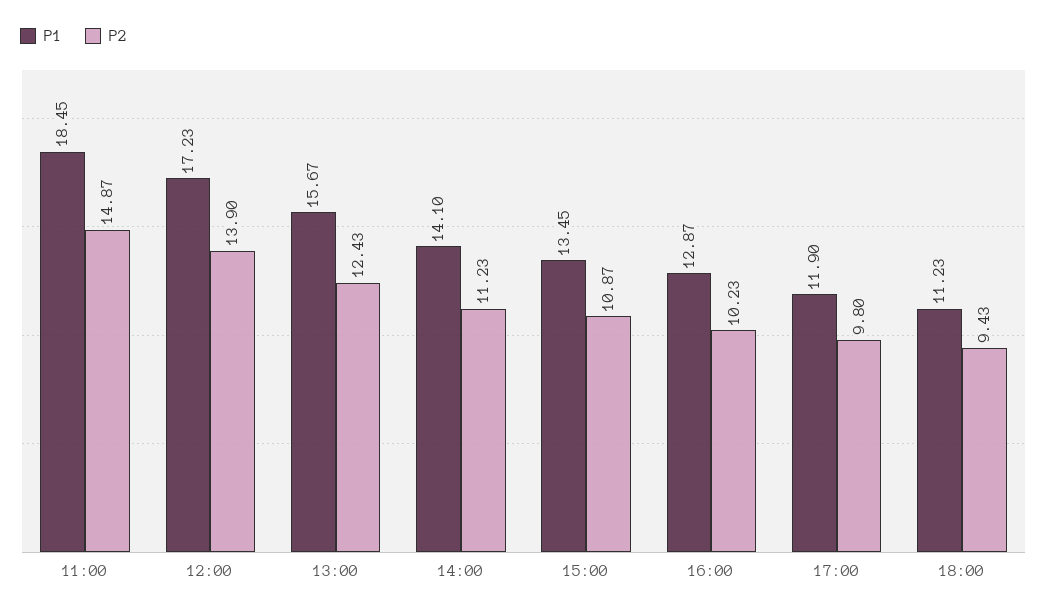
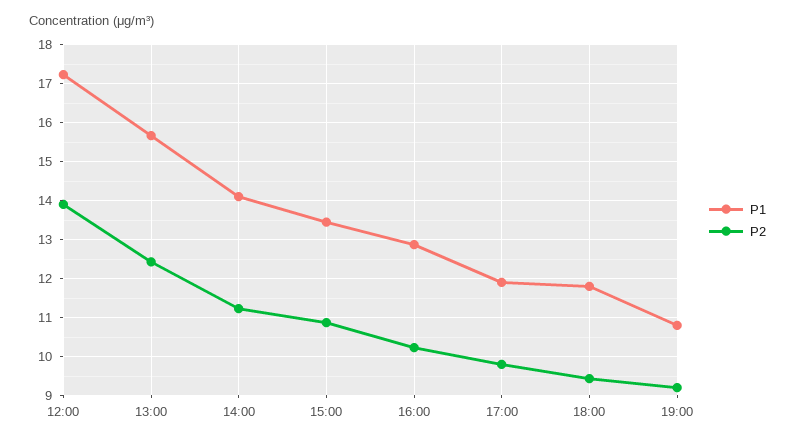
P1, 11:00: 18.45 -> none
P2, 11:00: 14.87 -> none
P1, 18:00: 11.23 -> 11.8
P1, 19:00: none -> 10.8
P2, 19:00: none -> 9.2

